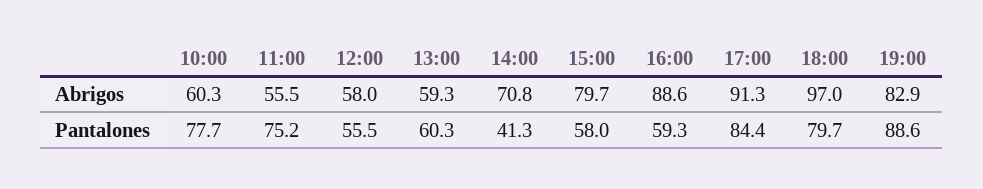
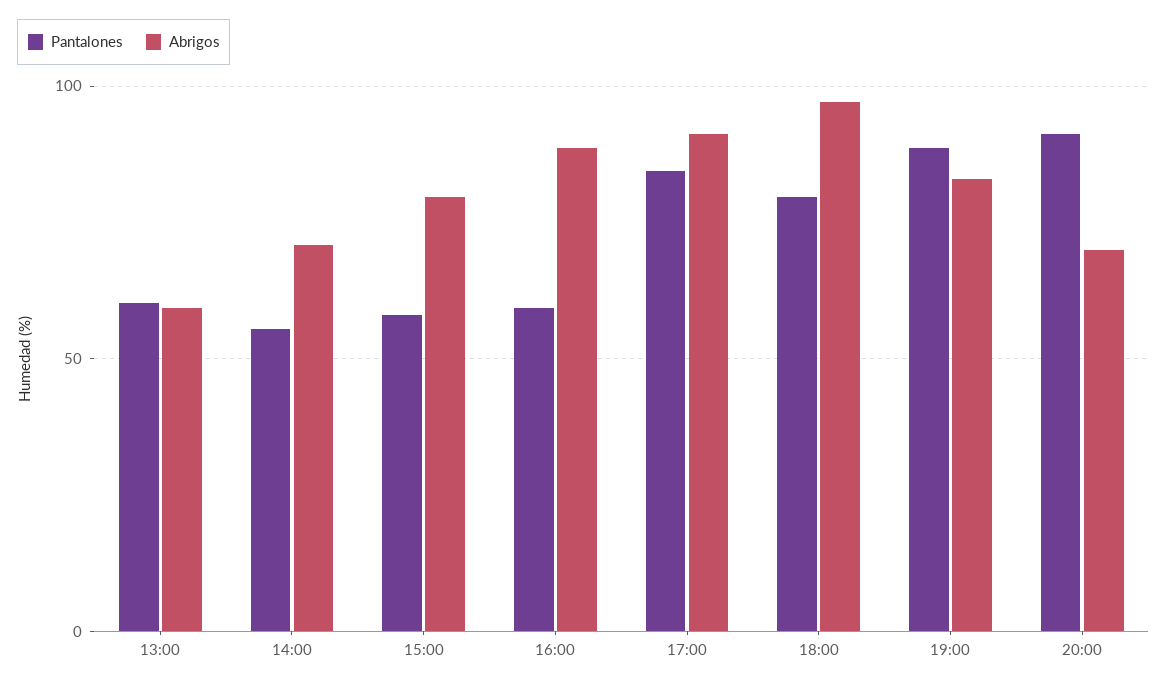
Abrigos, 10:00: 60.3 -> none
Abrigos, 11:00: 55.5 -> none
Abrigos, 12:00: 58 -> none
Pantalones, 10:00: 77.7 -> none
Pantalones, 11:00: 75.2 -> none
Pantalones, 12:00: 55.5 -> none
Pantalones, 14:00: 41.3 -> 55
Pantalones, 20:00: none -> 90
Abrigos, 20:00: none -> 70

